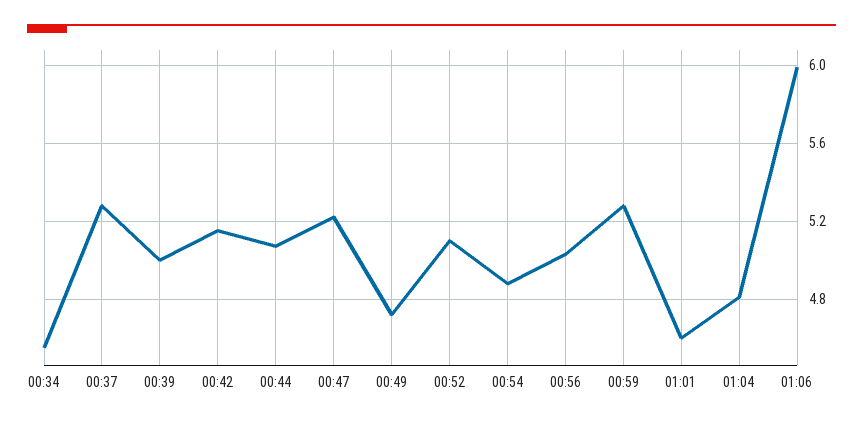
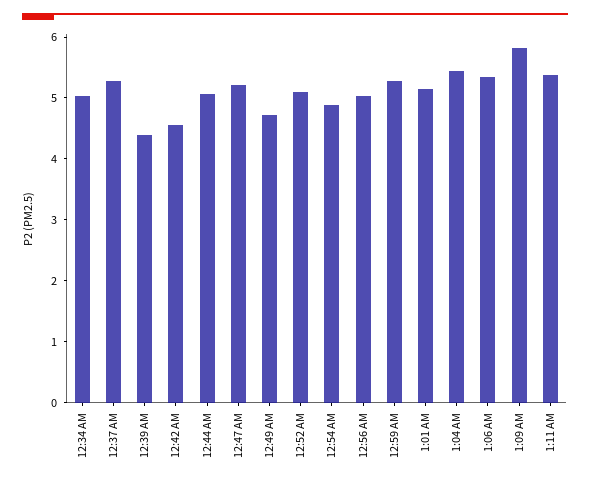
00:34: 4.55 -> 5
00:39: 5 -> 4.4
00:42: 5.15 -> 4.6
01:01: 4.6 -> 5.2
01:04: 4.8 -> 5.4
01:06: 6 -> 5.4
1:09 AM: none -> 5.8
1:11 AM: none -> 5.4

